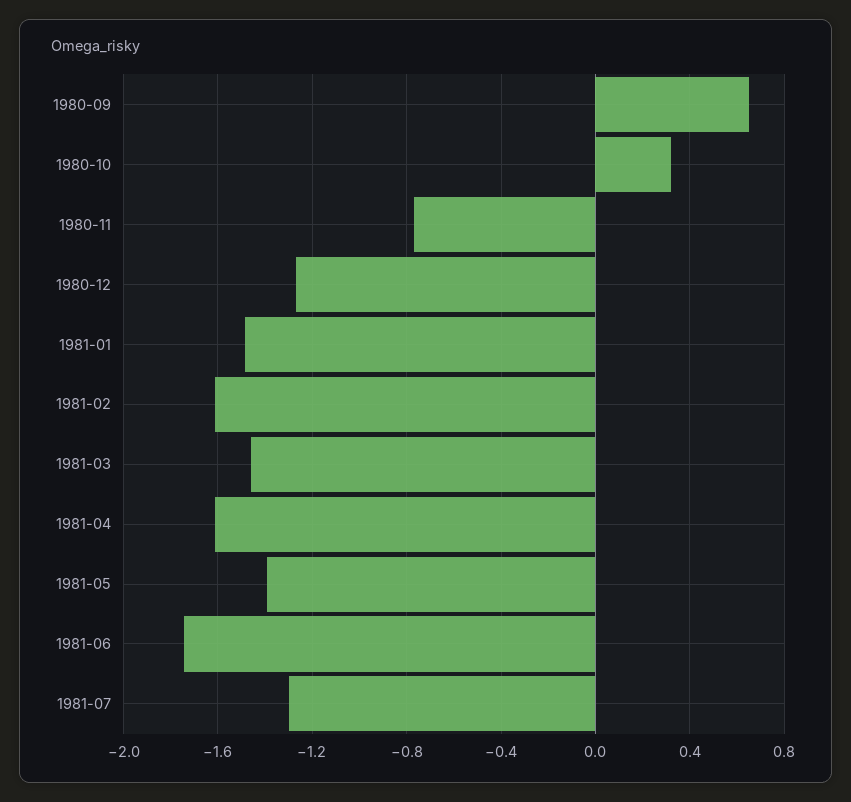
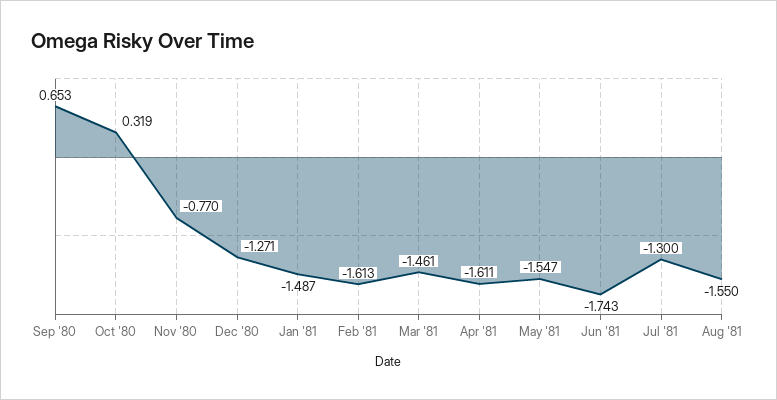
1981-05: -1.4 -> -1.547
Aug '81: none -> -1.55

